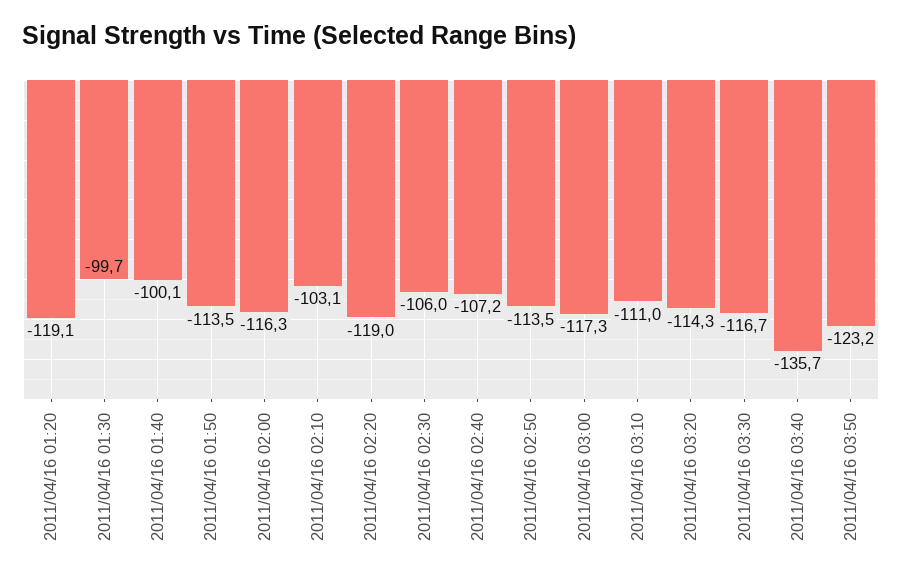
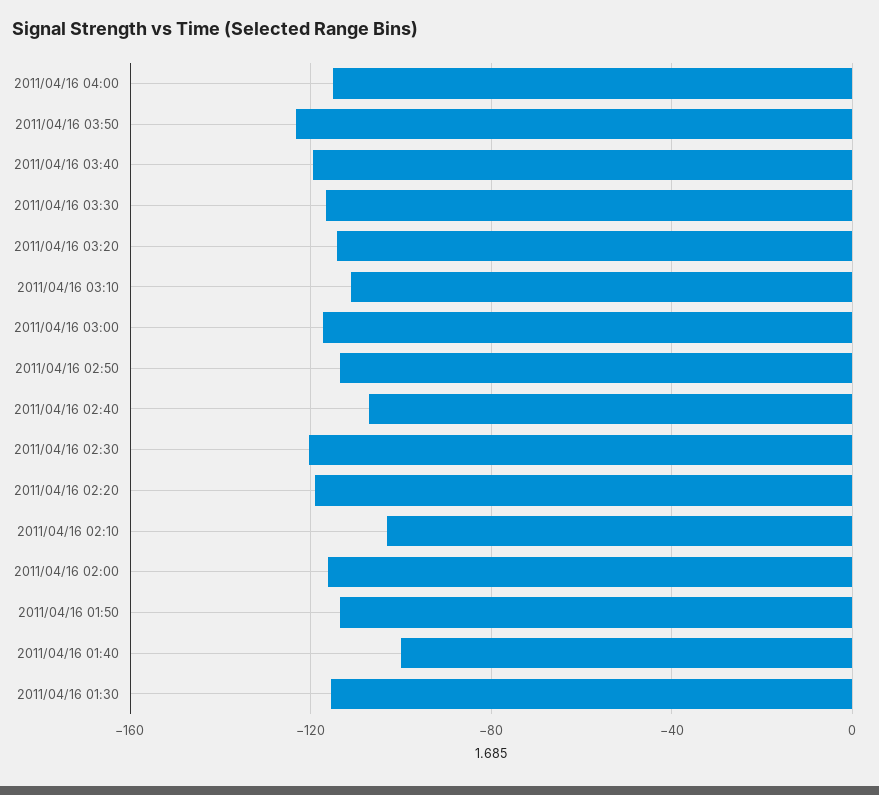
2011/04/16 01:20: -119.1 -> none
2011/04/16 01:30: -99.7 -> -115
2011/04/16 02:30: -106 -> -120
2011/04/16 03:40: -135.7 -> -120
2011/04/16 04:00: none -> -115

